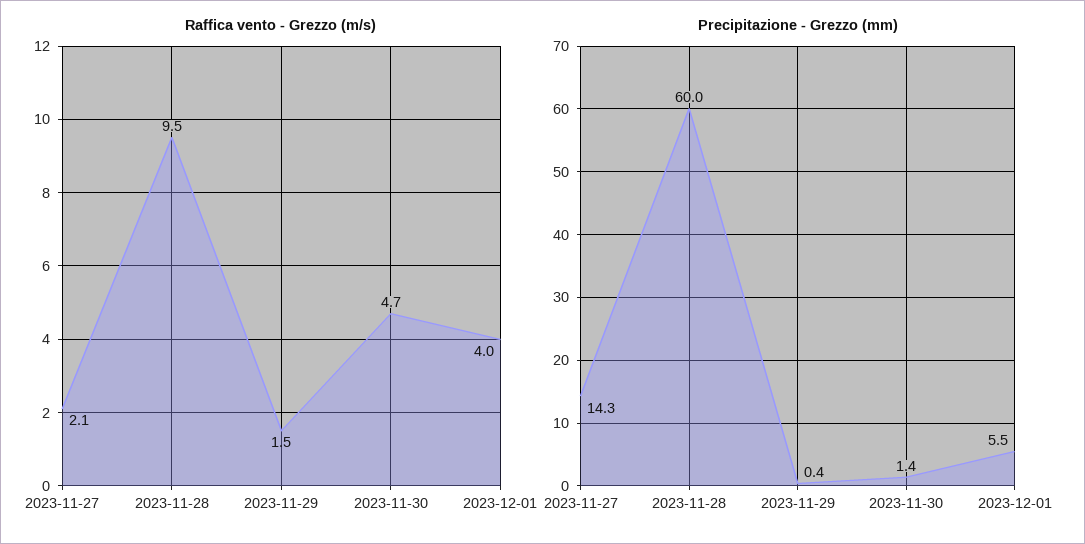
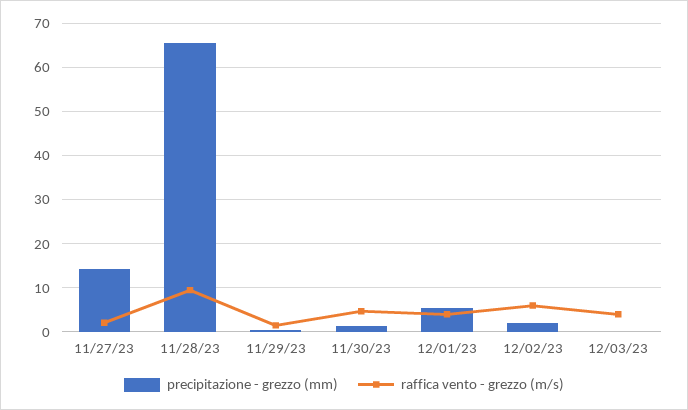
Precipitazione - Grezzo (mm), 2023-11-28: 60 -> 66
Precipitazione - Grezzo (mm), 12/02/23: none -> 2
Raffica vento - Grezzo (m/s), 12/02/23: none -> 6
Precipitazione - Grezzo (mm), 12/03/23: none -> 0
Raffica vento - Grezzo (m/s), 12/03/23: none -> 4

